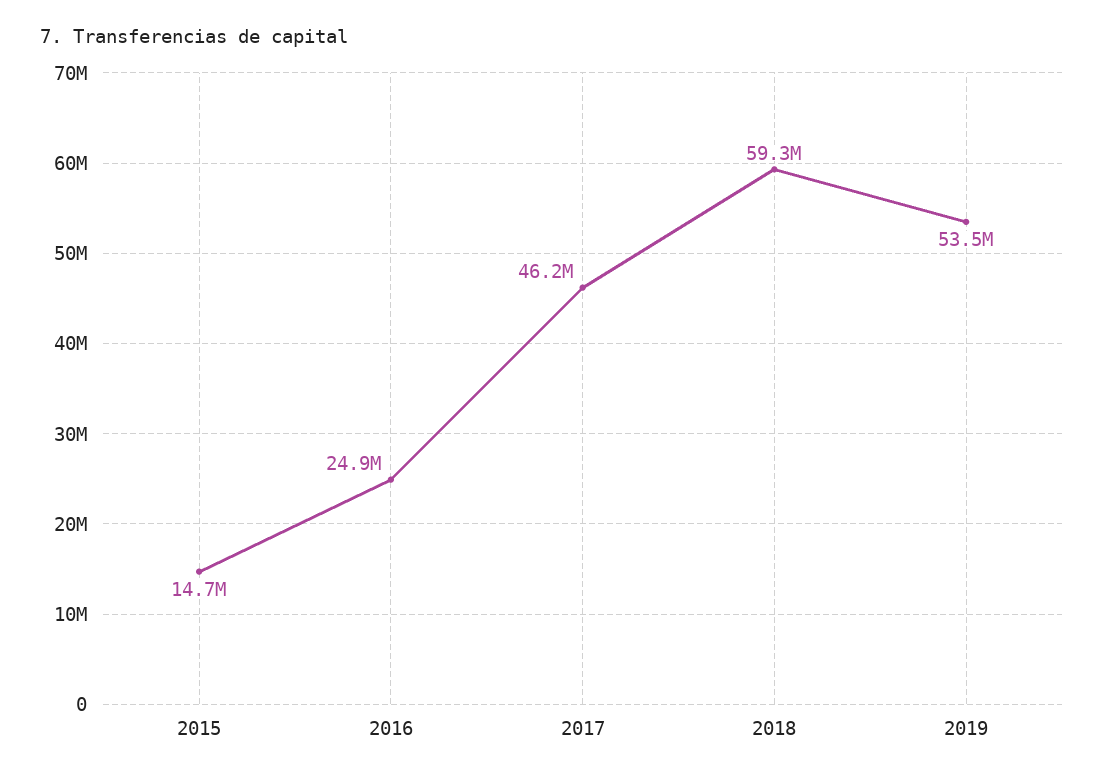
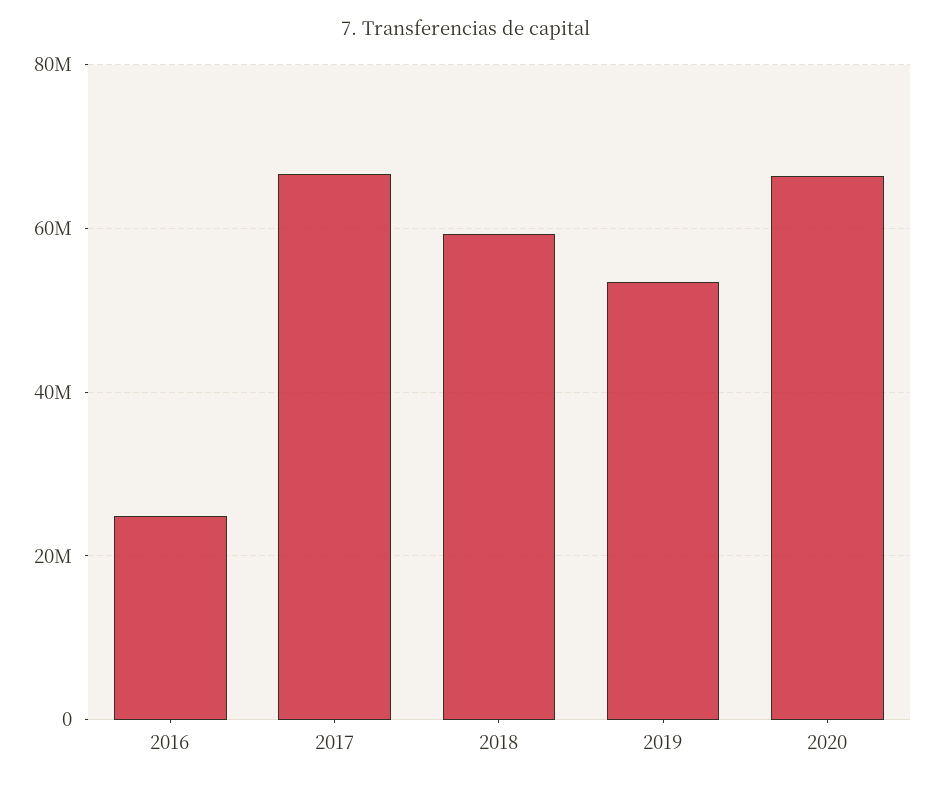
2015: 14700000 -> none
2017: 46200000 -> 66000000
2020: none -> 66000000

